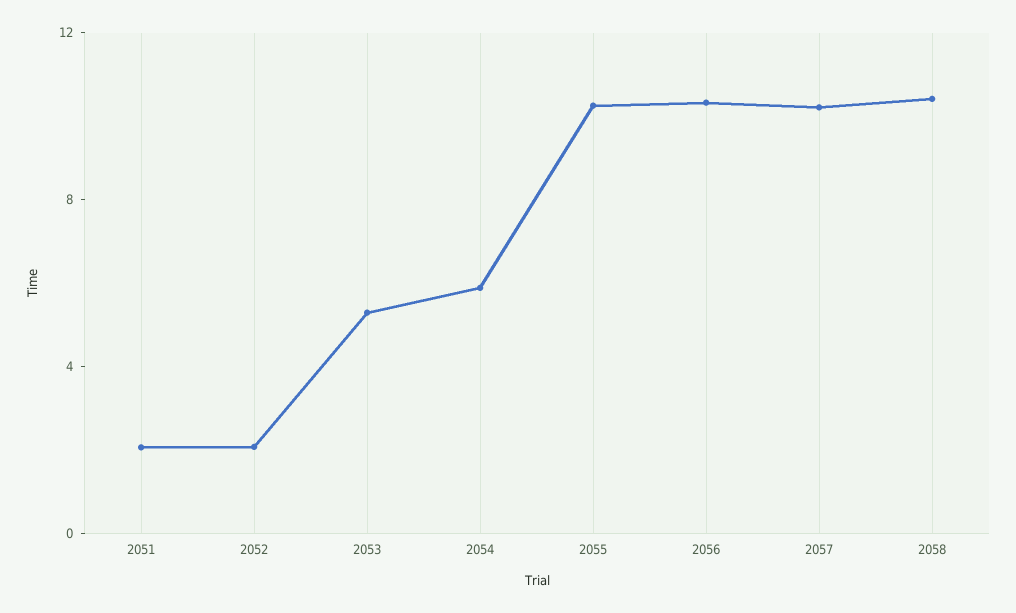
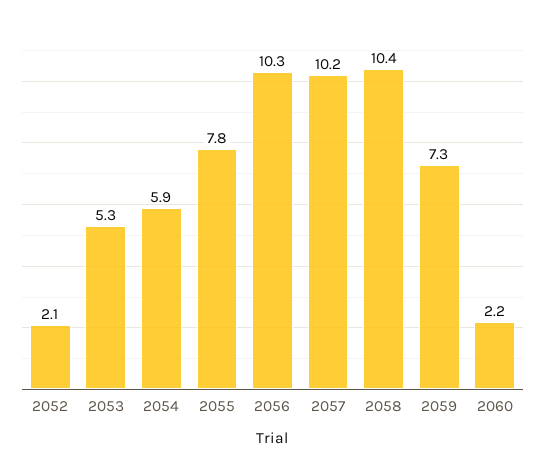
2051: 2 -> none
2055: 10 -> 7.8
2059: none -> 7.3
2060: none -> 2.2

